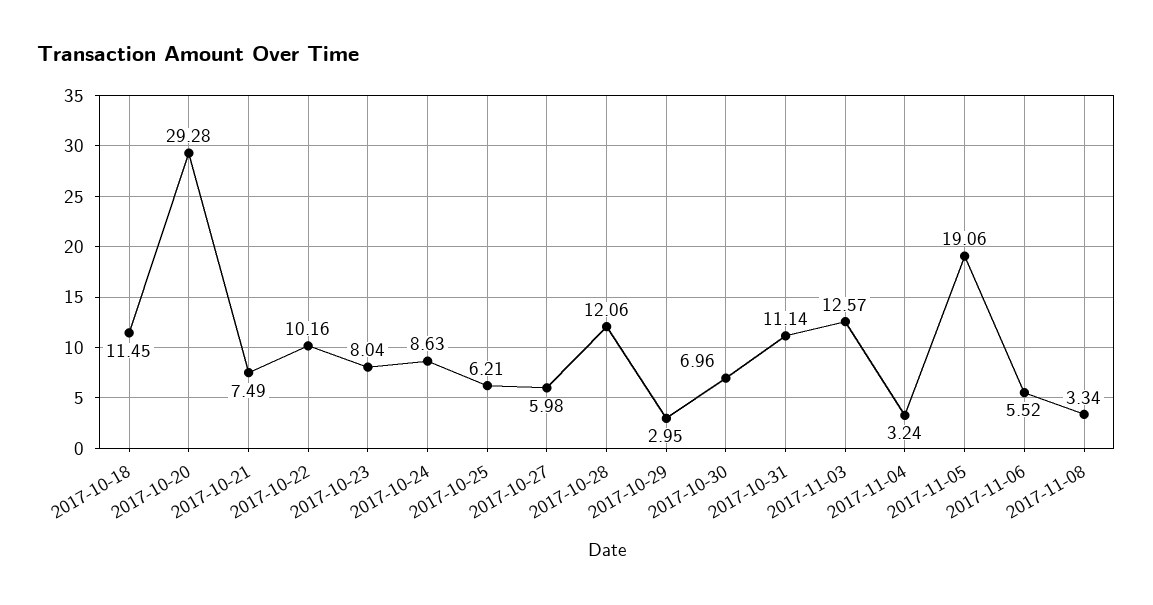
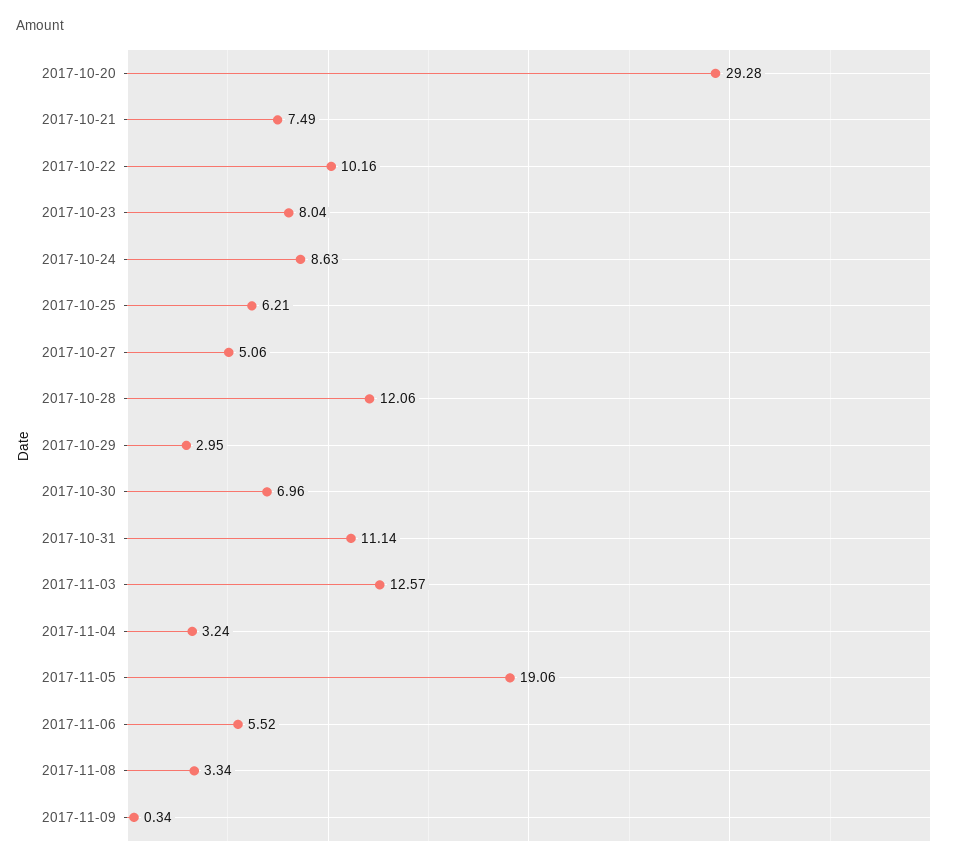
2017-10-18: 11.45 -> none
2017-10-27: 5.98 -> 5.06
2017-11-09: none -> 0.34

